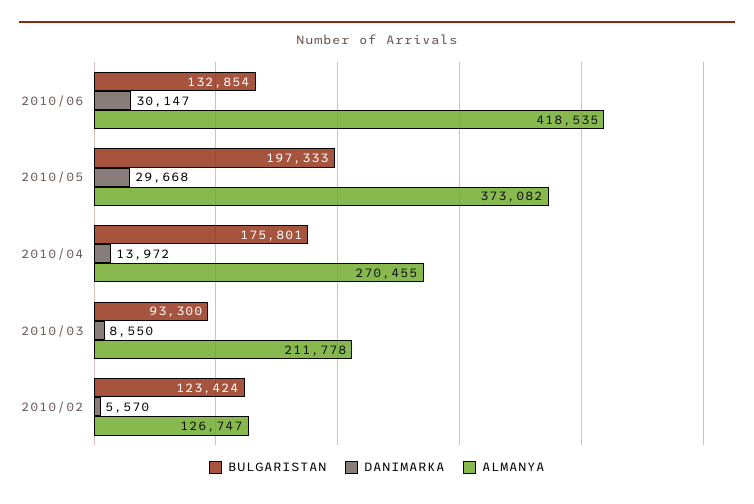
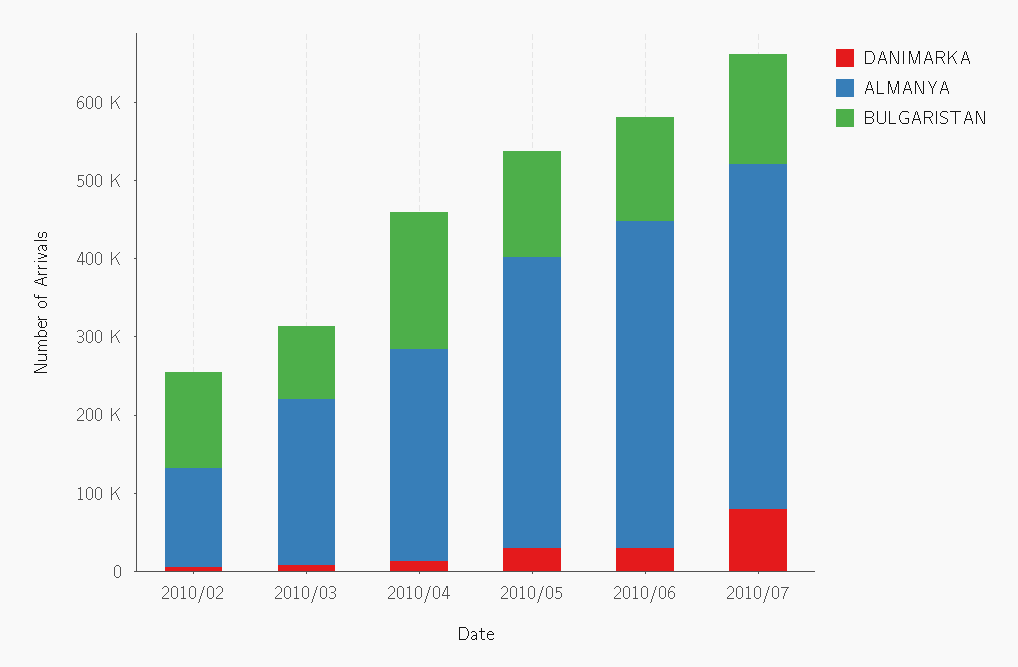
BULGARISTAN, 2010/05: 197333 -> 140000
DANIMARKA, 2010/07: none -> 80000
ALMANYA, 2010/07: none -> 440000
BULGARISTAN, 2010/07: none -> 140000

